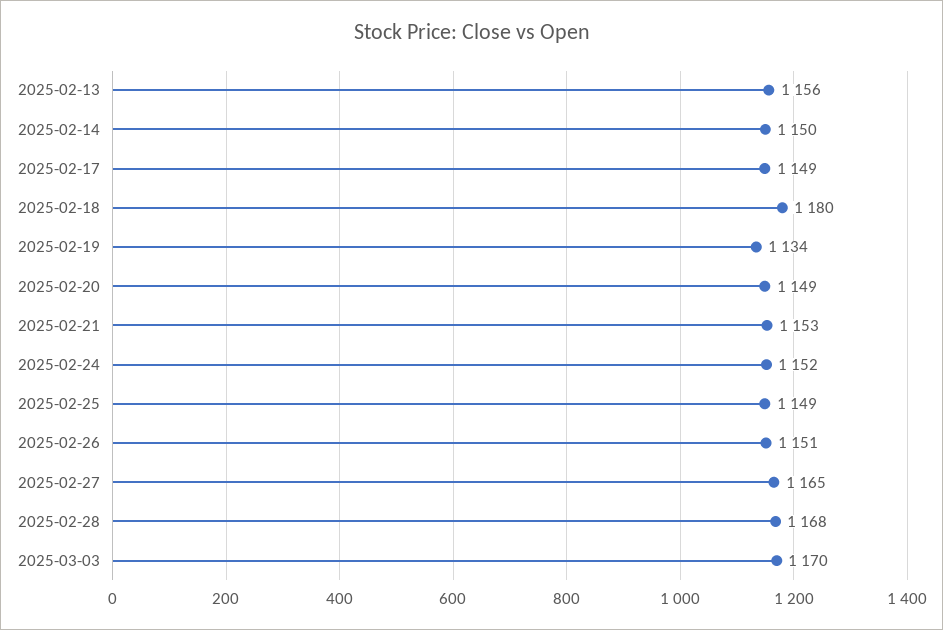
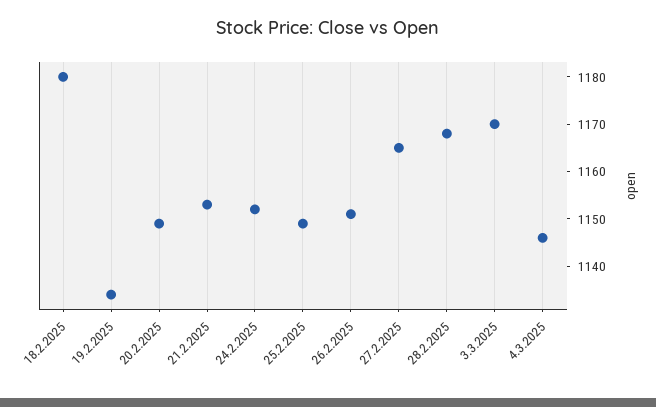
2025-02-13: 1156 -> none
2025-02-14: 1150 -> none
2025-02-17: 1149 -> none
4.3.2025: none -> 1145

